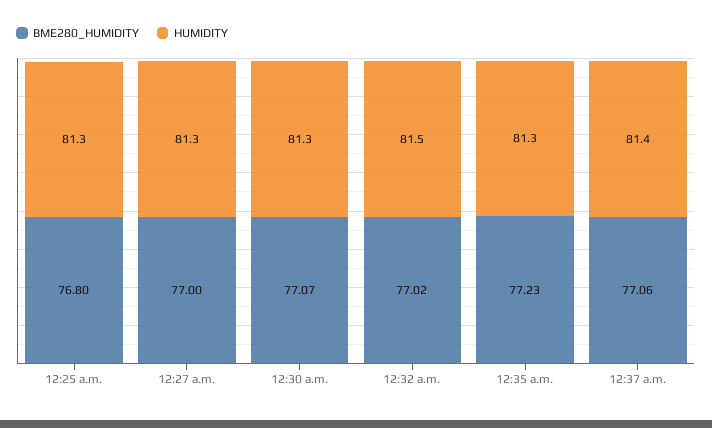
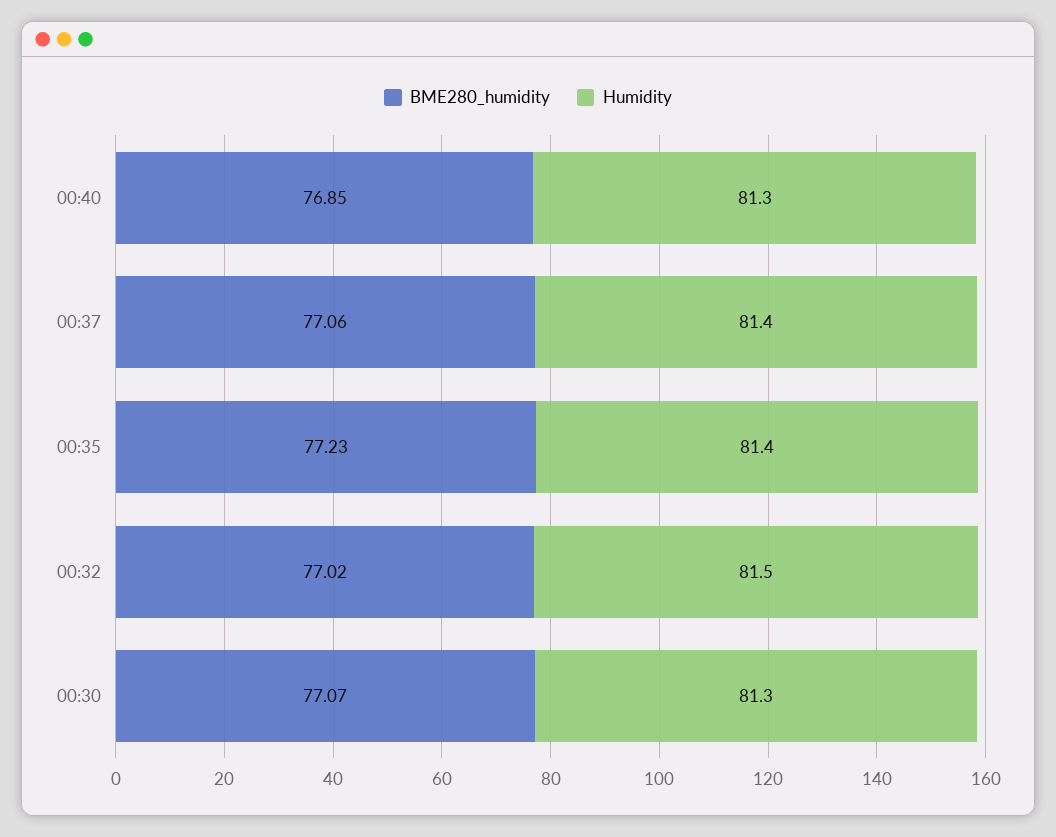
BME280_HUMIDITY, 12:25 a.m.: 76.8 -> none
HUMIDITY, 12:25 a.m.: 81.3 -> none
BME280_HUMIDITY, 12:27 a.m.: 77 -> none
HUMIDITY, 12:27 a.m.: 81.3 -> none
HUMIDITY, 12:35 a.m.: 81.3 -> 81.4
BME280_HUMIDITY, 00:40: none -> 76.85
HUMIDITY, 00:40: none -> 81.3

